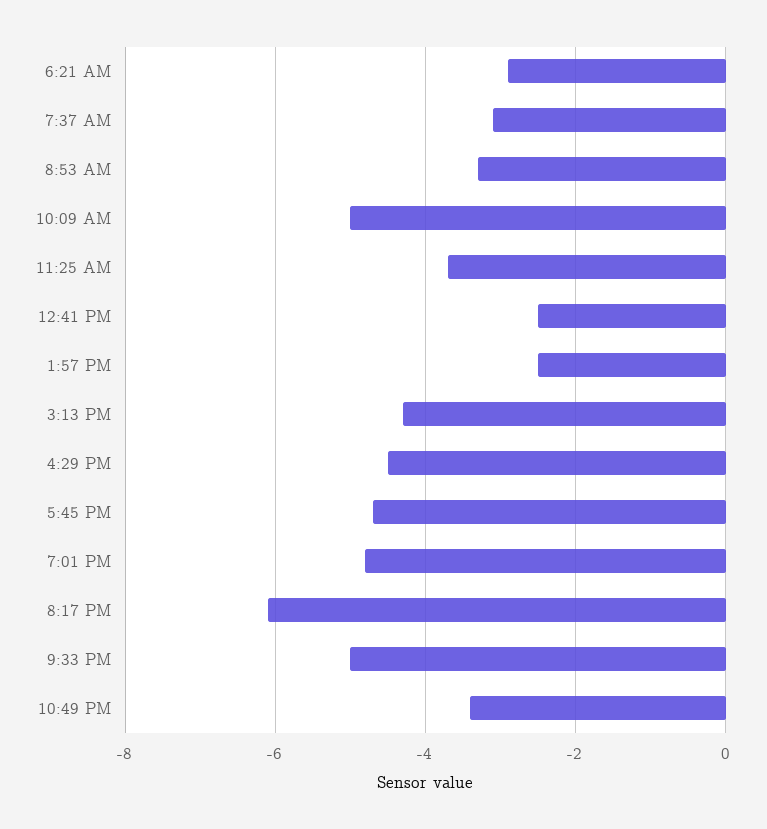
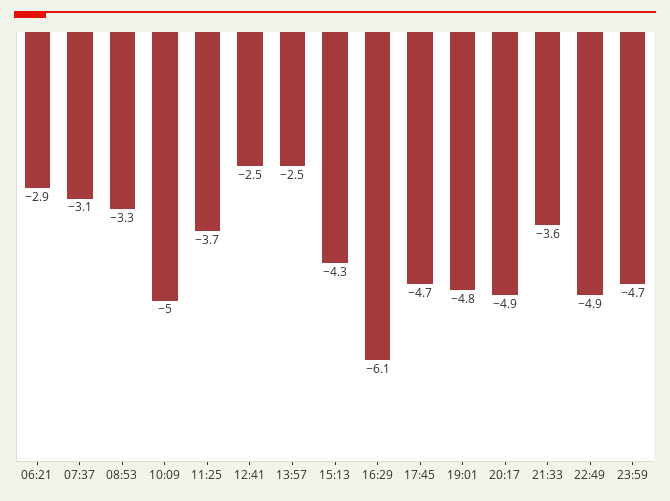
4:29 PM: -4.5 -> -6.1
8:17 PM: -6 -> -4.9
9:33 PM: -5 -> -3.6
10:49 PM: -3.5 -> -4.9
23:59: none -> -4.7

